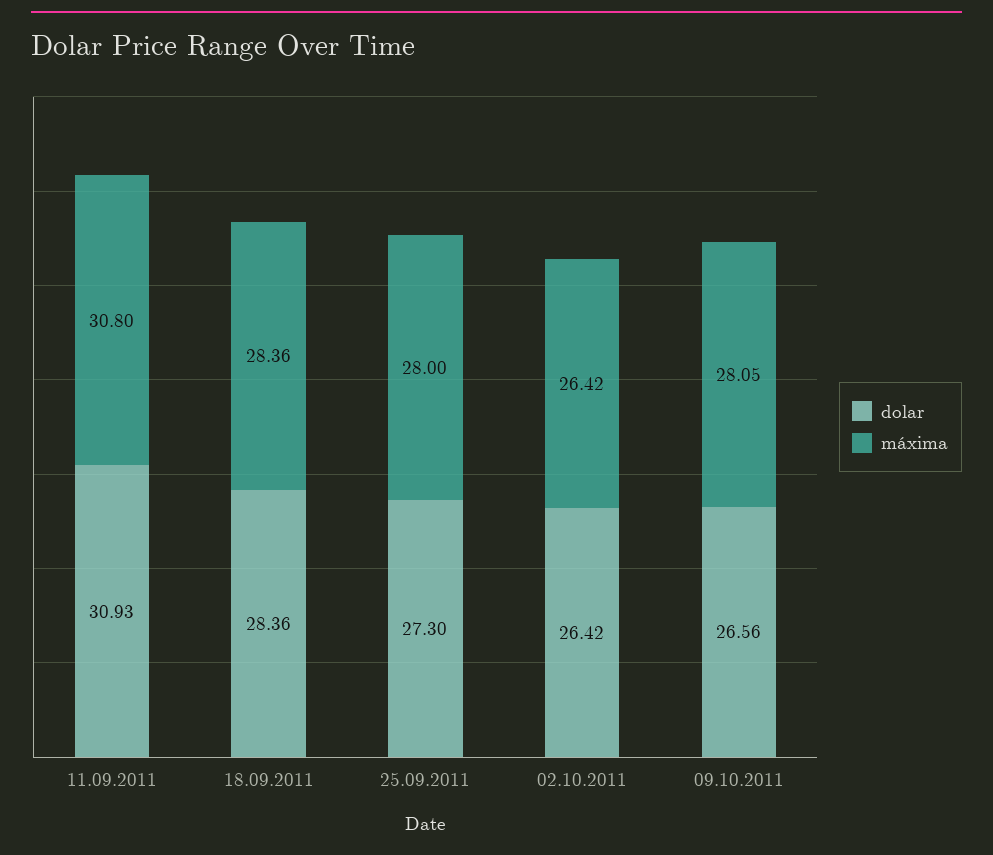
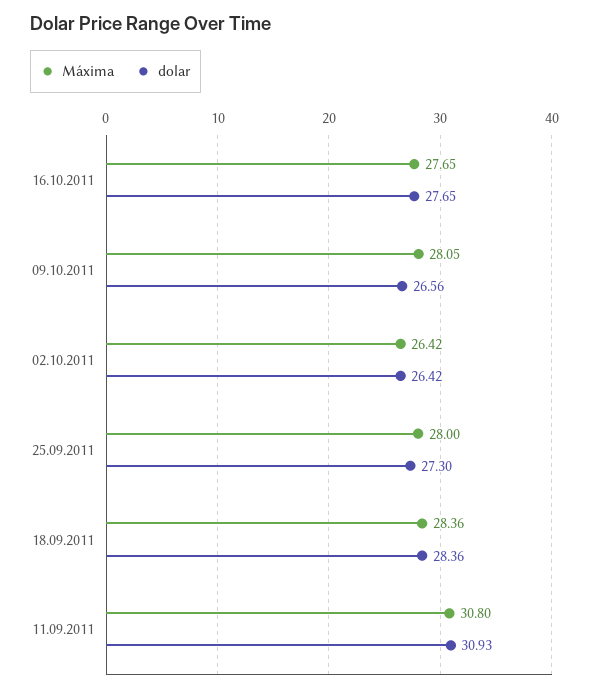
máxima, 16.10.2011: none -> 27.65
dolar, 16.10.2011: none -> 27.65

